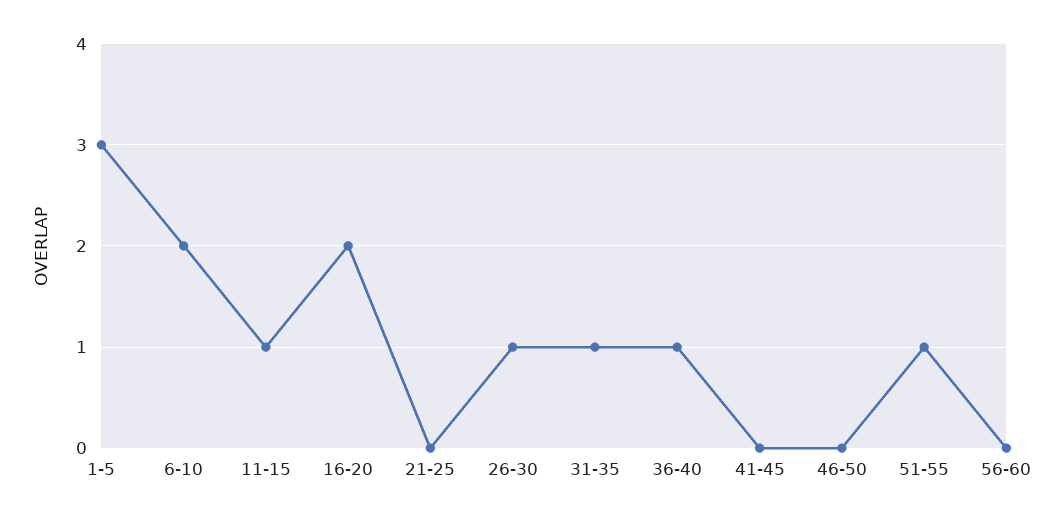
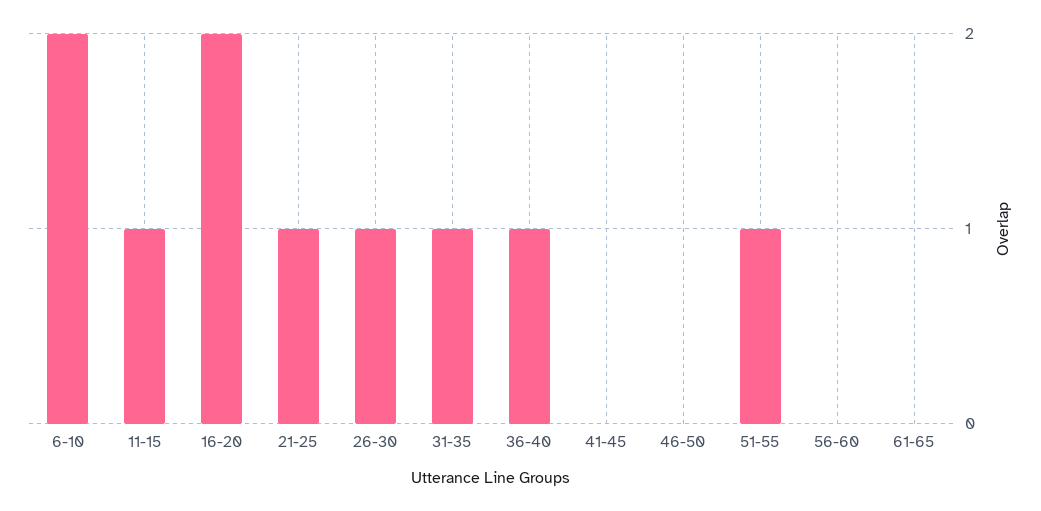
1-5: 3 -> none
21-25: 0 -> 1
61-65: none -> 0

